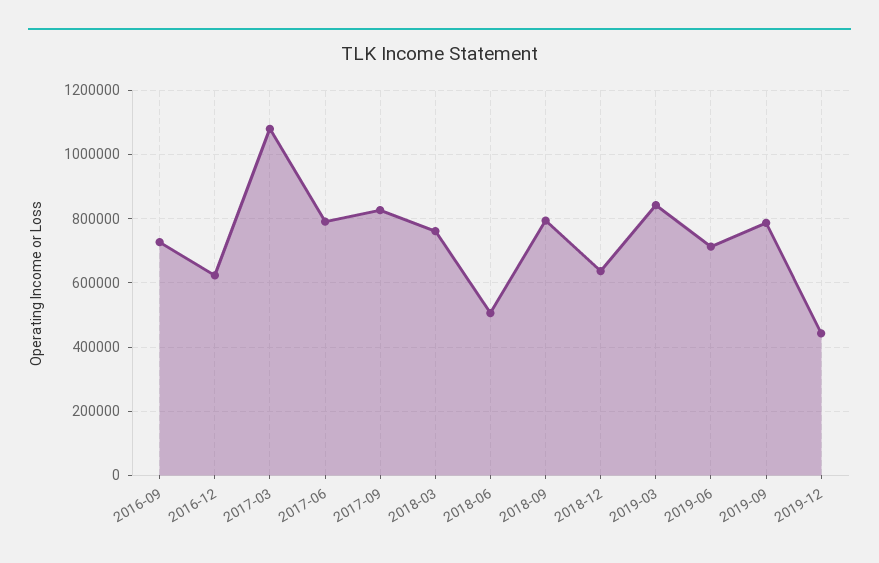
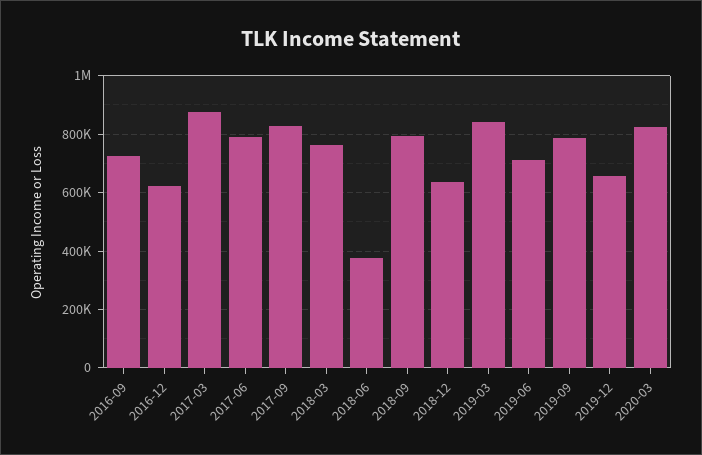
2017-03: 1080000 -> 875000
2018-06: 500000 -> 375000
2019-12: 440000 -> 650000
2020-03: none -> 825000

